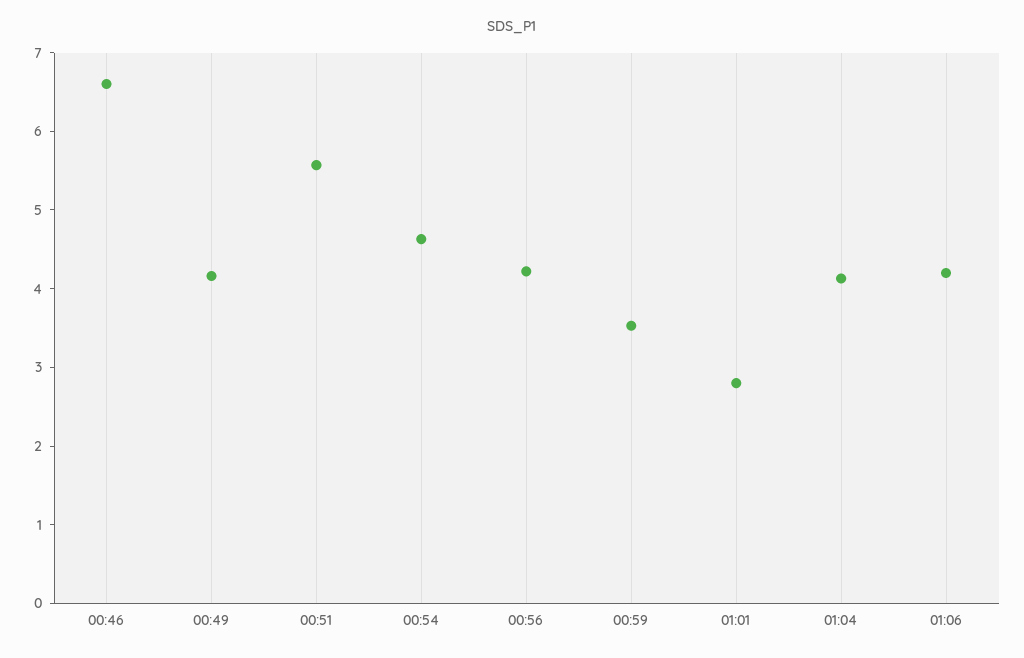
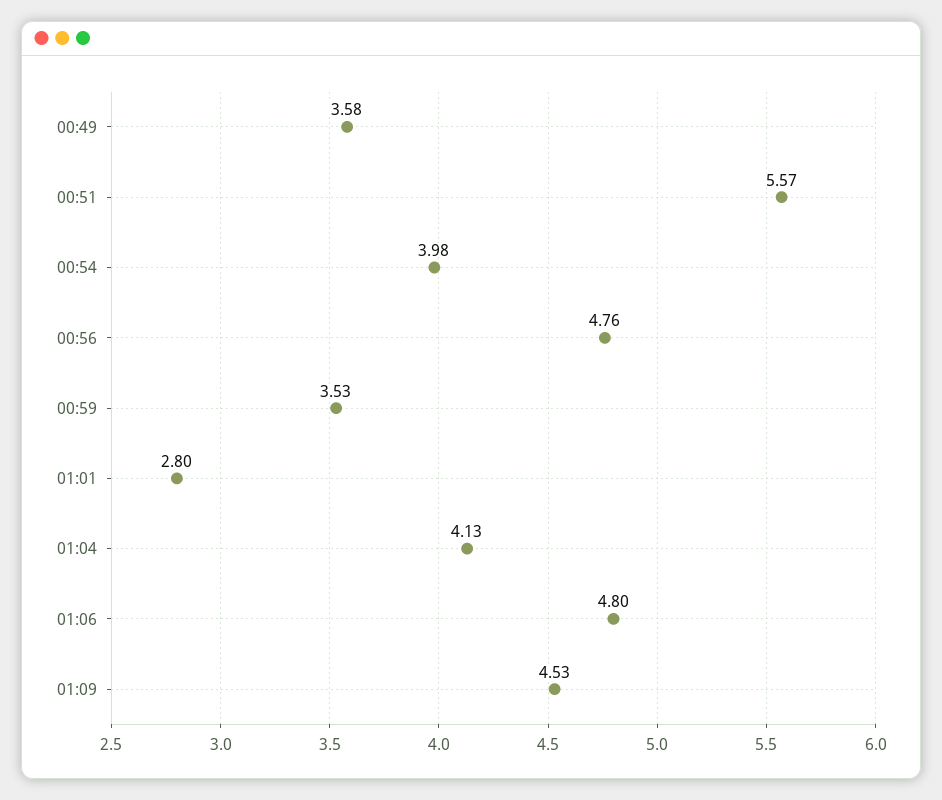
00:46: 6.6 -> none
00:49: 4.2 -> 3.58
00:54: 4.6 -> 3.98
00:56: 4.2 -> 4.76
01:06: 4.2 -> 4.8
01:09: none -> 4.53

